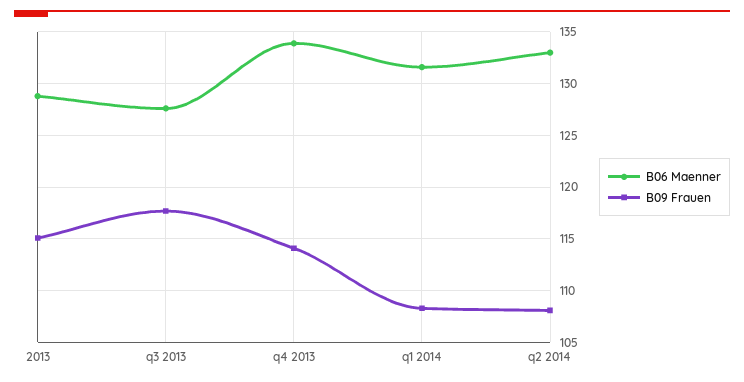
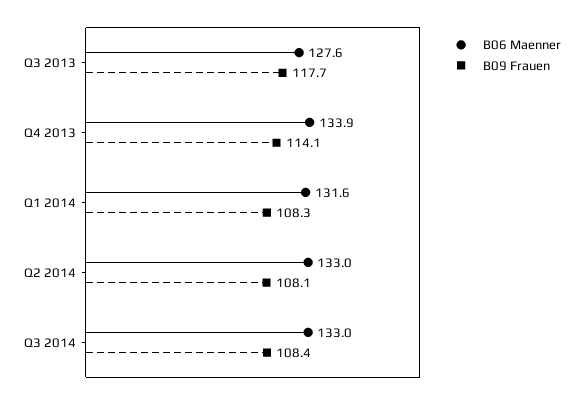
B06 Maenner, 2013: 129 -> none
B09 Frauen, 2013: 115 -> none
B06 Maenner, Q3 2014: none -> 133
B09 Frauen, Q3 2014: none -> 108.4

